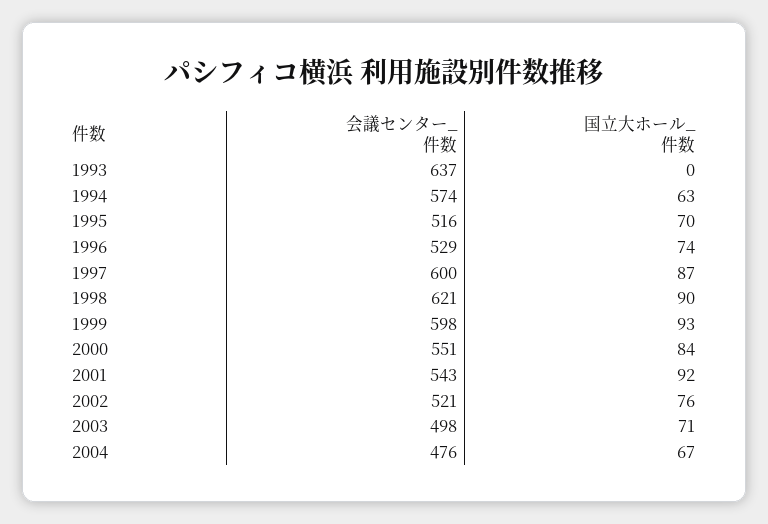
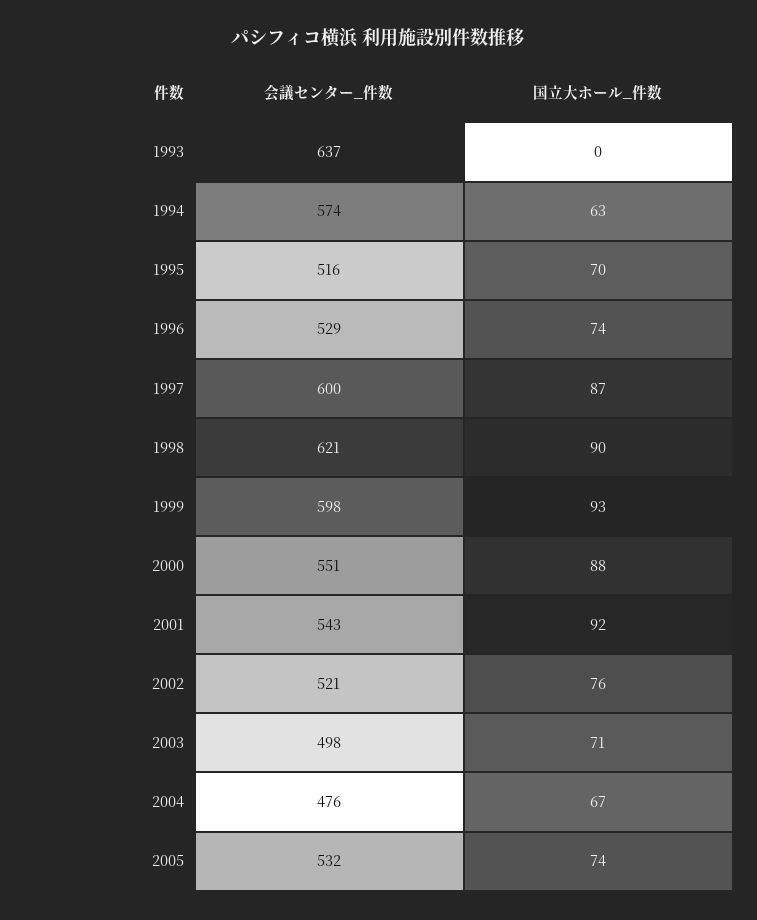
国立大ホール_件数, 2000: 84 -> 88
会議センター_件数, 2005: none -> 532
国立大ホール_件数, 2005: none -> 74

